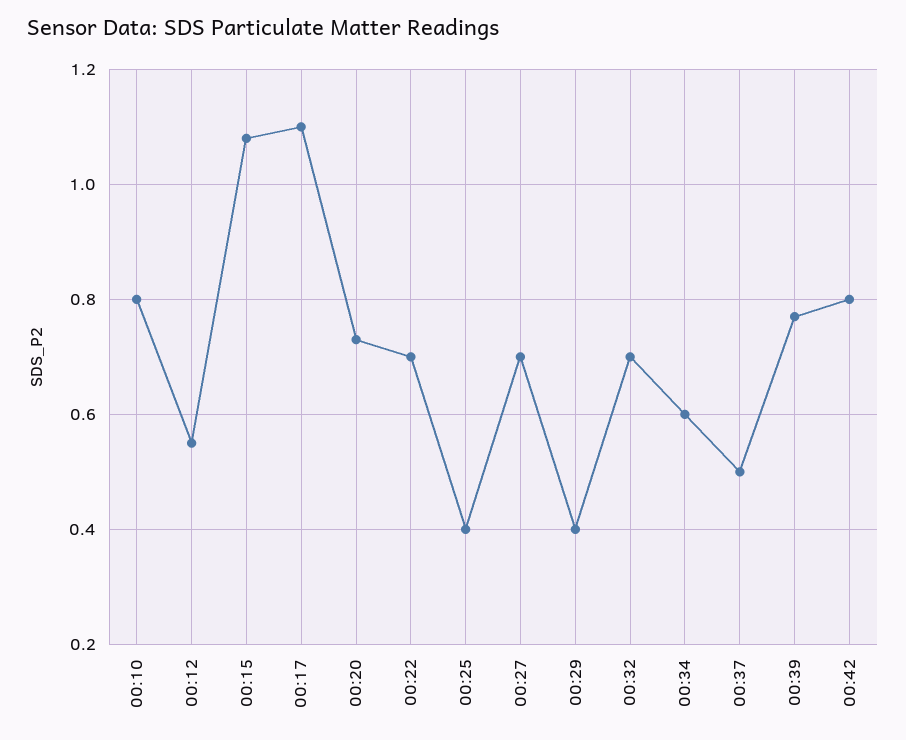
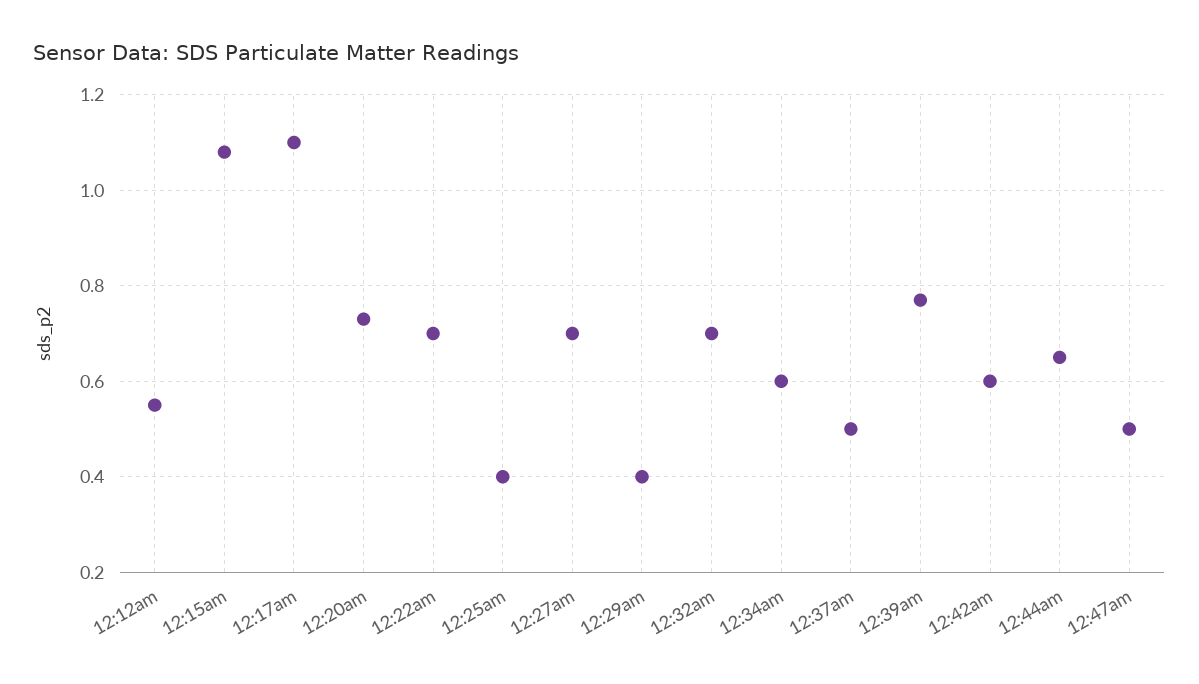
00:10: 0.8 -> none
00:42: 0.8 -> 0.6
12:44am: none -> 0.65
12:47am: none -> 0.5

